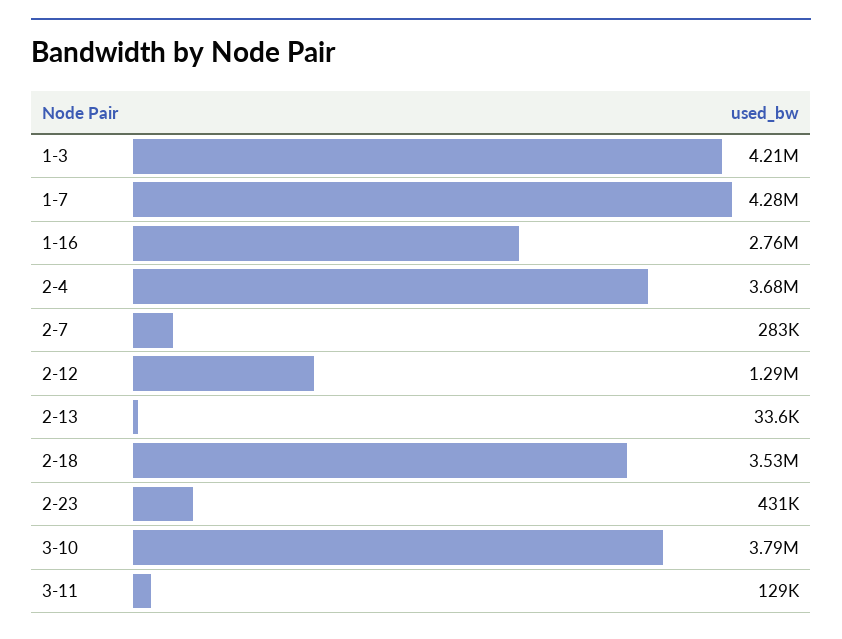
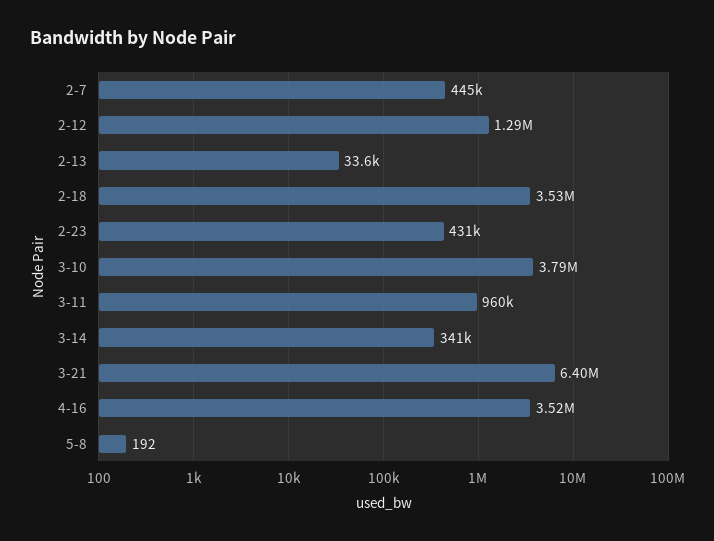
1-3: 4210000 -> none
1-7: 4280000 -> none
1-16: 2760000 -> none
2-4: 3680000 -> none
2-7: 283000 -> 445000
3-11: 129000 -> 960000
3-14: none -> 341000
3-21: none -> 6400000
4-16: none -> 3520000
5-8: none -> 192

